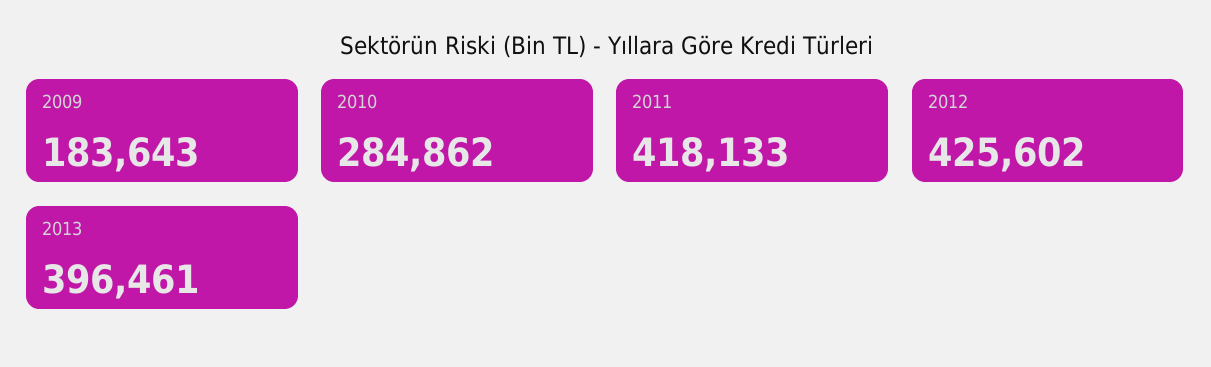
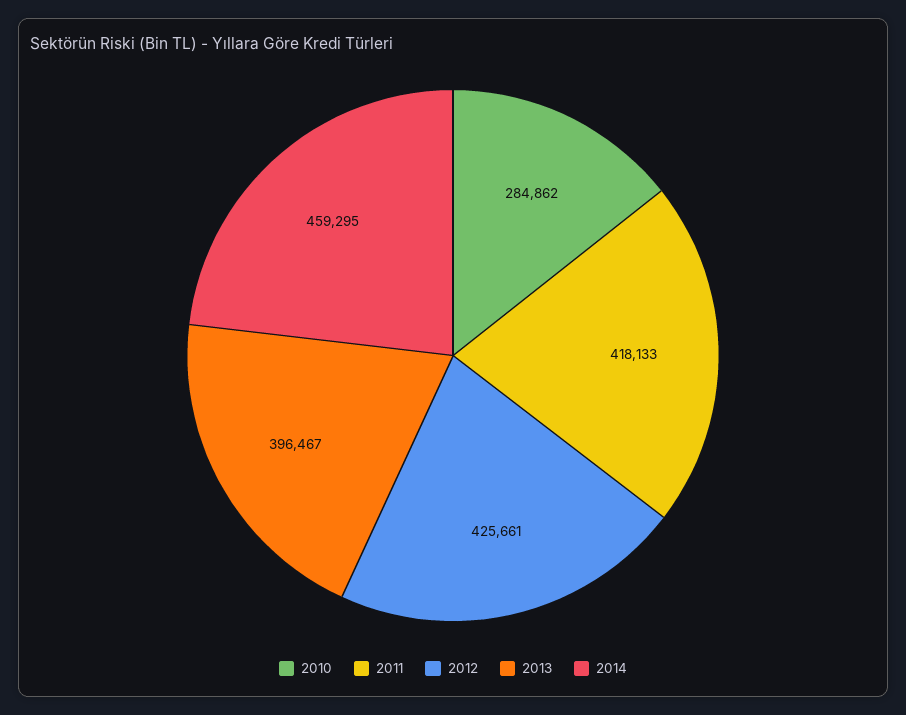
2009: 183643 -> none
2012: 425602 -> 425661
2013: 396461 -> 396467
2014: none -> 459295

